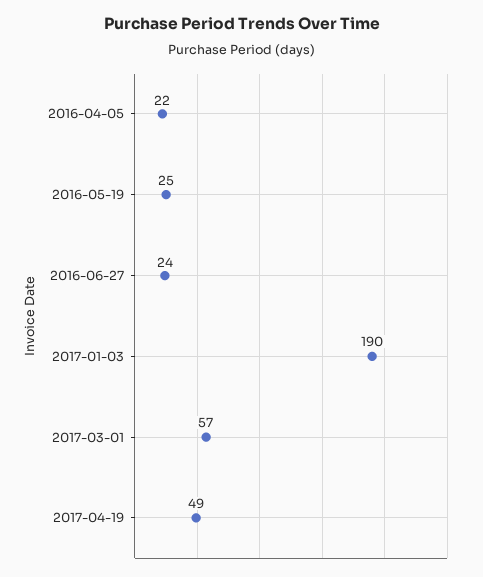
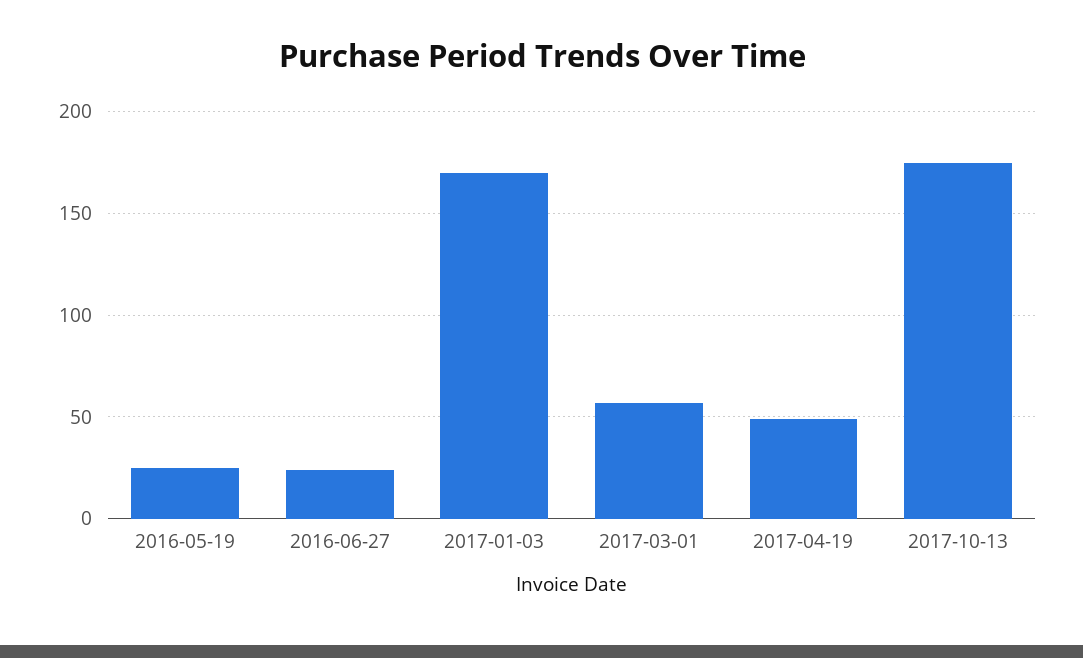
2016-04-05: 22 -> none
2017-01-03: 190 -> 170
2017-10-13: none -> 175

